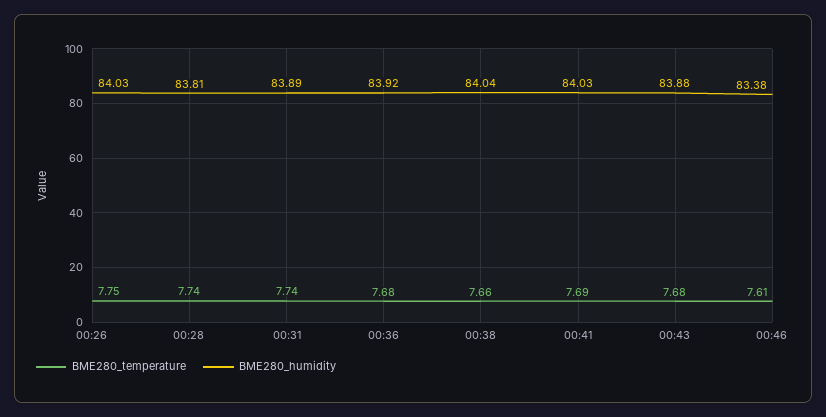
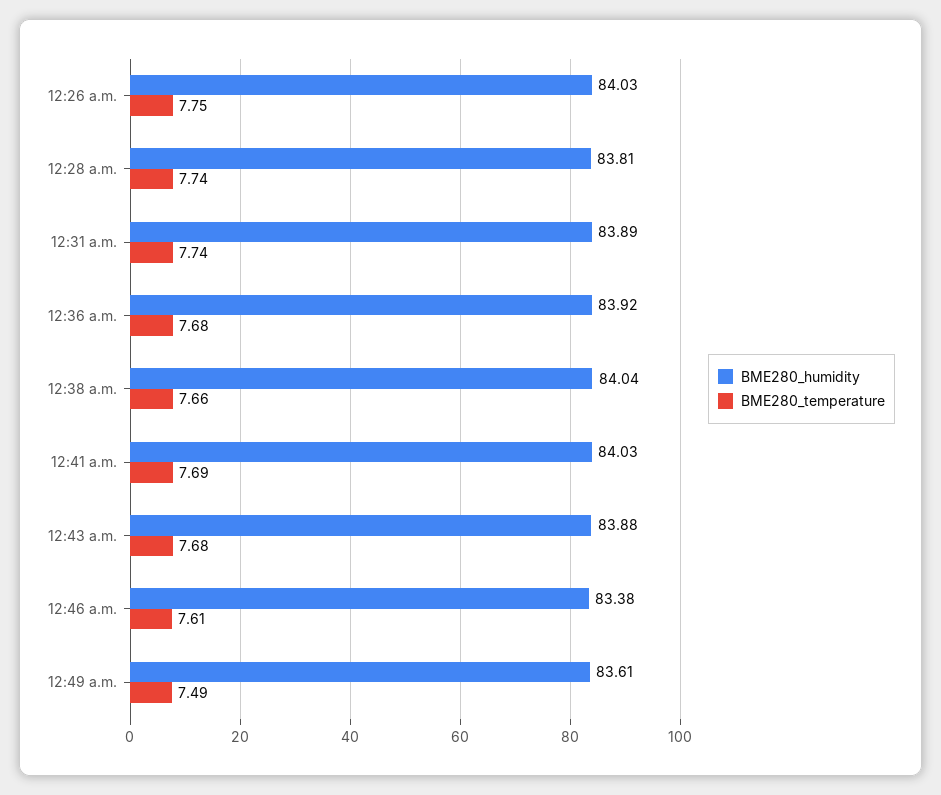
BME280_humidity, 12:49 a.m.: none -> 83.61
BME280_temperature, 12:49 a.m.: none -> 7.49

